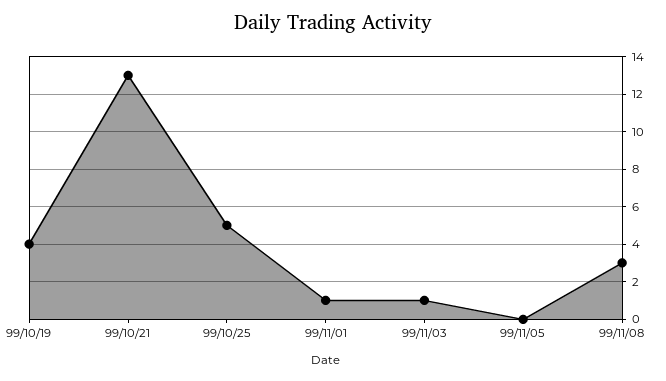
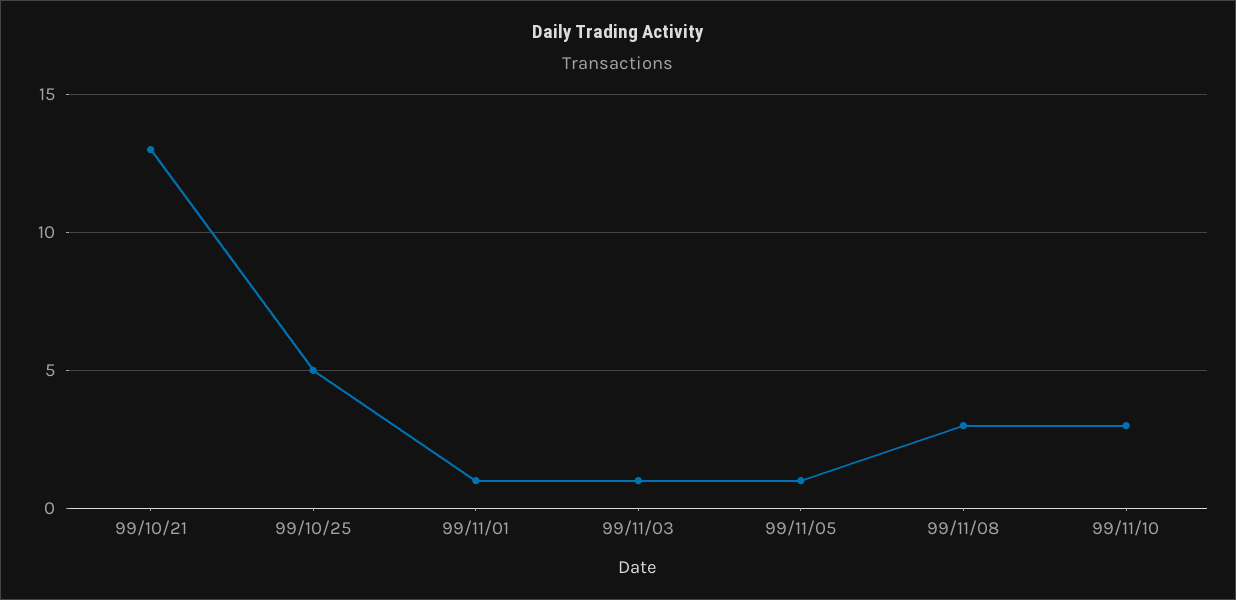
99/10/19: 4 -> none
99/11/05: 0 -> 1
99/11/10: none -> 3

